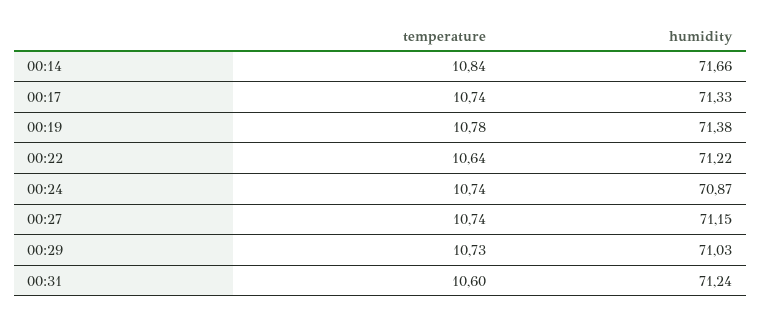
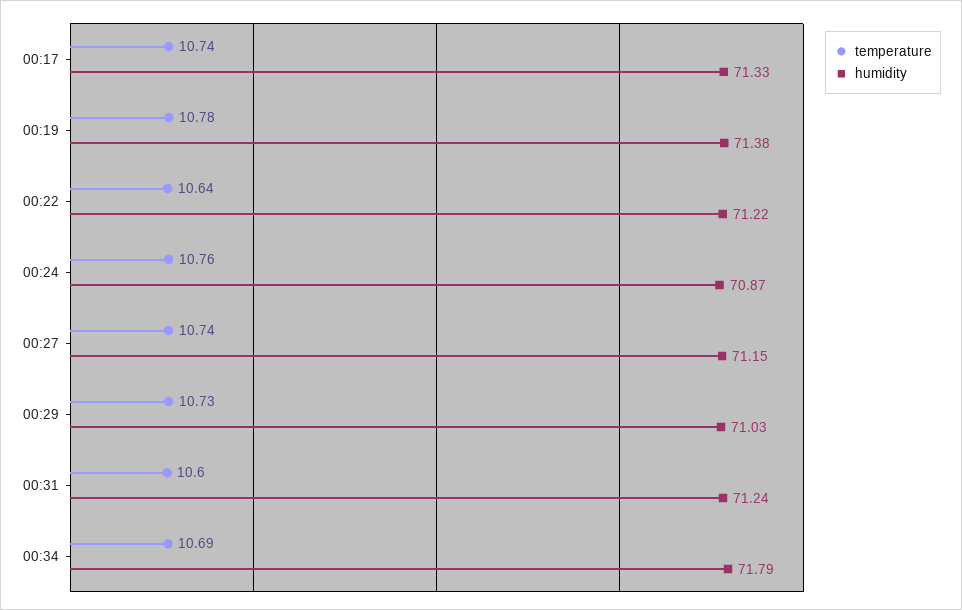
temperature, 00:14: 10.84 -> none
humidity, 00:14: 71.66 -> none
temperature, 00:24: 10.74 -> 10.76
temperature, 00:34: none -> 10.69
humidity, 00:34: none -> 71.79

